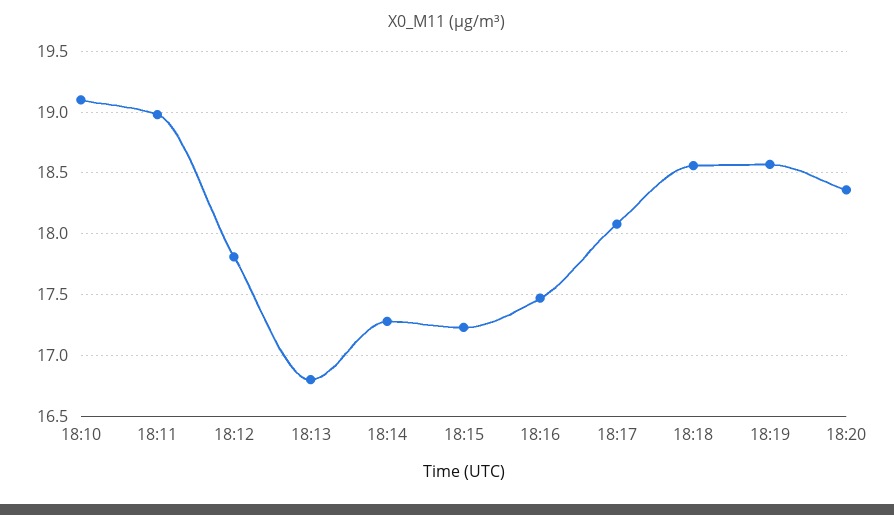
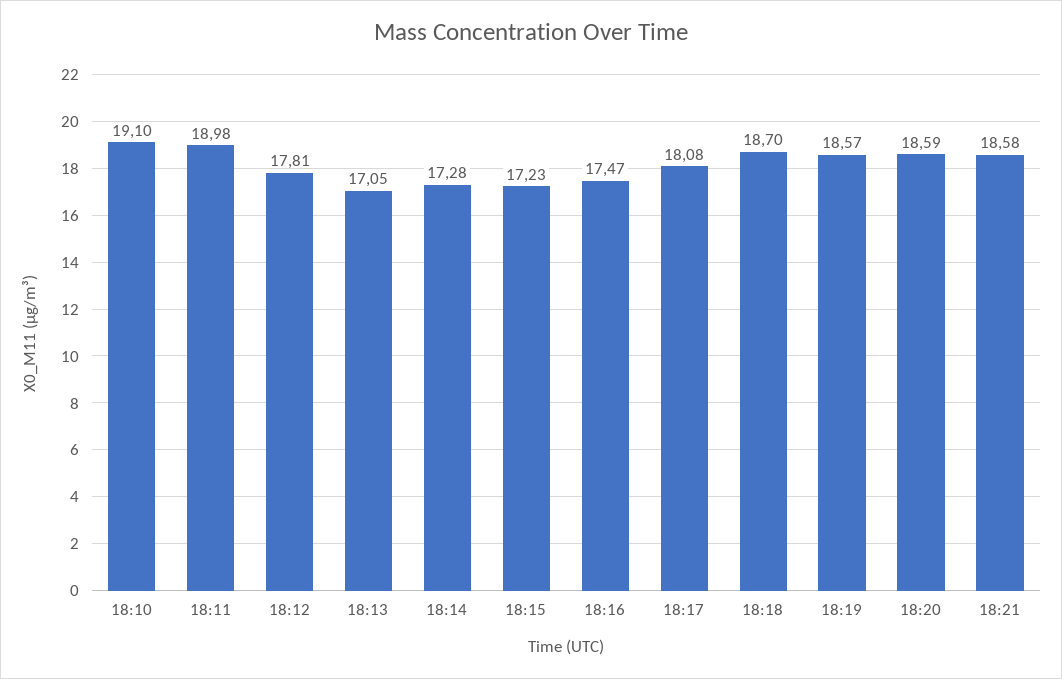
18:13: 16.8 -> 17.05
18:18: 18.55 -> 18.7
18:20: 18.35 -> 18.59
18:21: none -> 18.58

